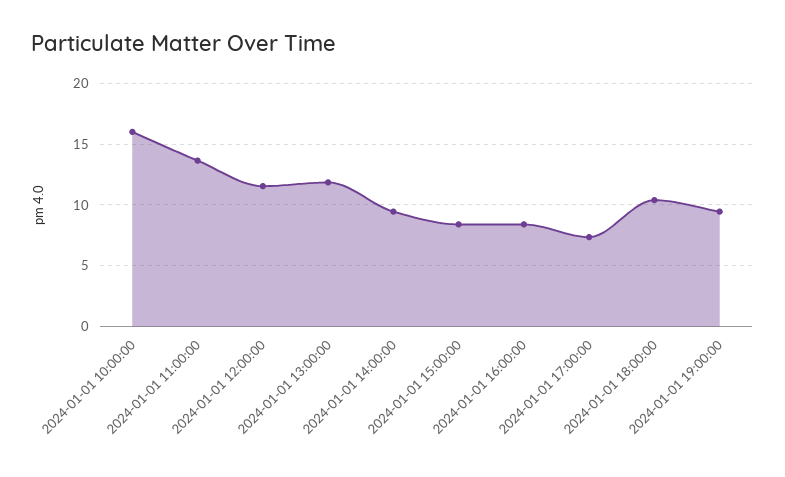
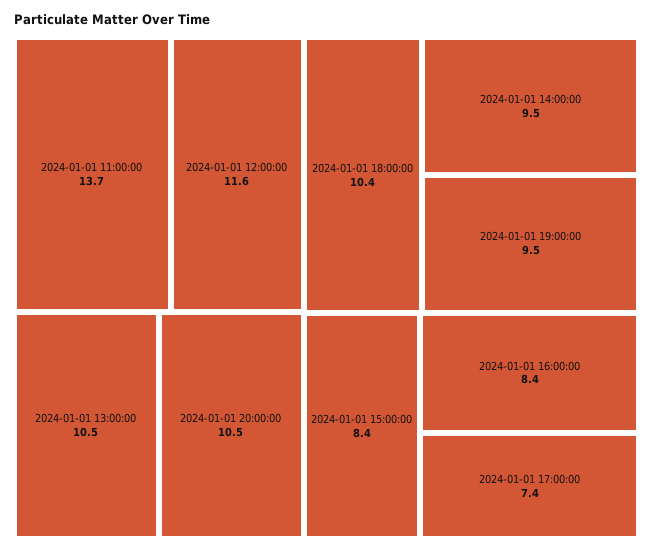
2024-01-01 10:00:00: 16 -> none
2024-01-01 13:00:00: 12 -> 10.5
2024-01-01 20:00:00: none -> 10.5

